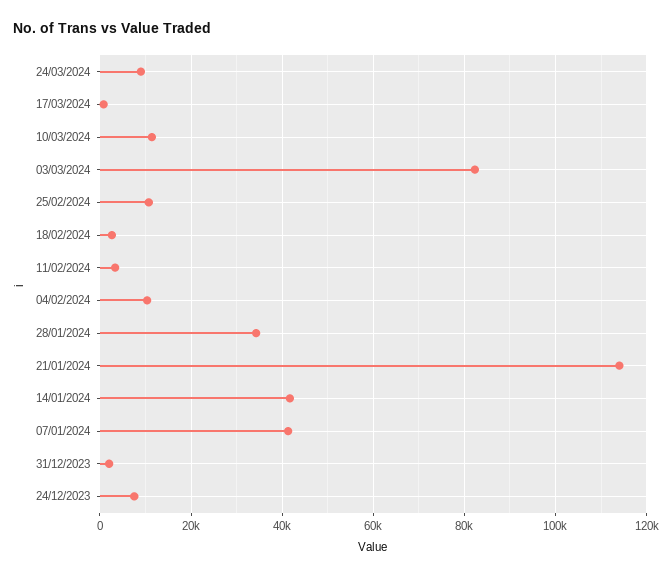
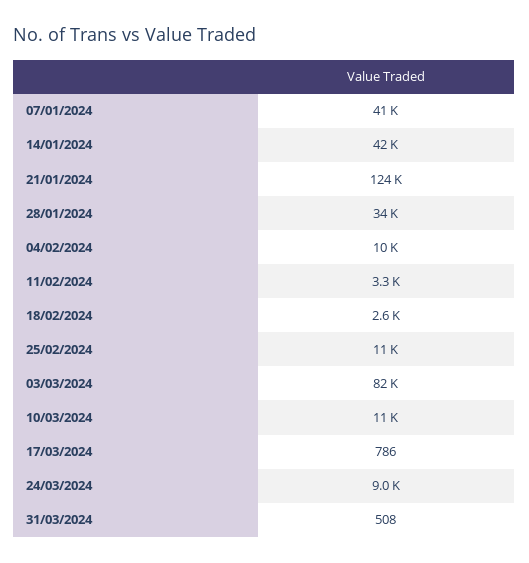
21/01/2024: 114000 -> 124000
31/12/2023: 2000 -> none
24/12/2023: 8000 -> none
31/03/2024: none -> 508

